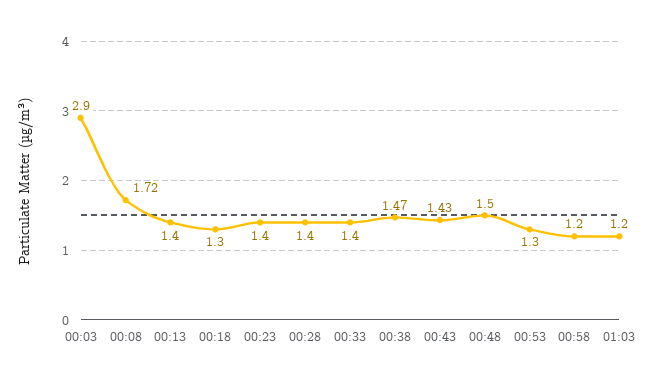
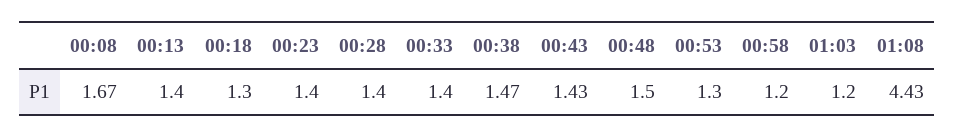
00:03: 2.9 -> none
00:08: 1.72 -> 1.67
01:08: none -> 4.43

